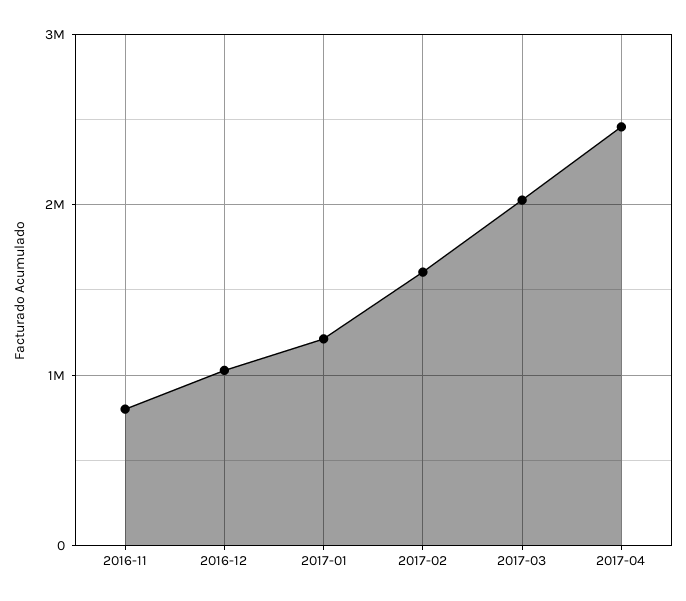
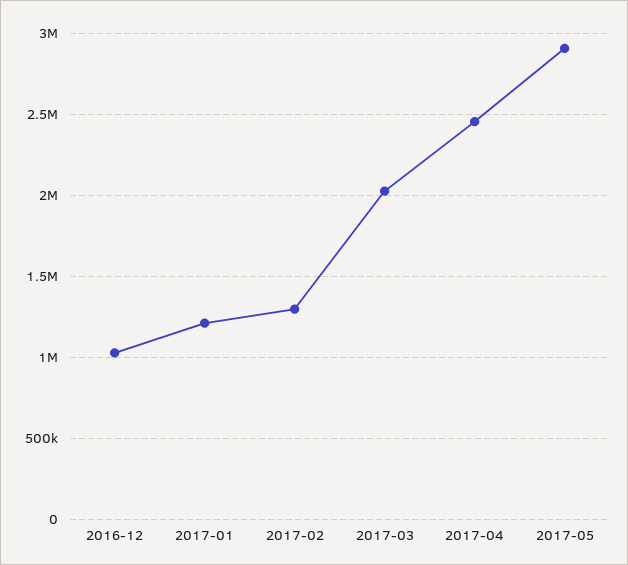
2016-11: 800000 -> none
2017-02: 1600000 -> 1300000
2017-05: none -> 2900000

